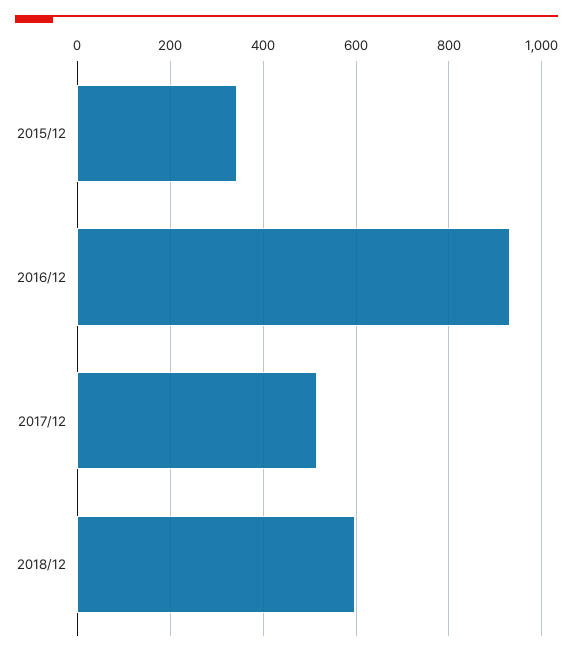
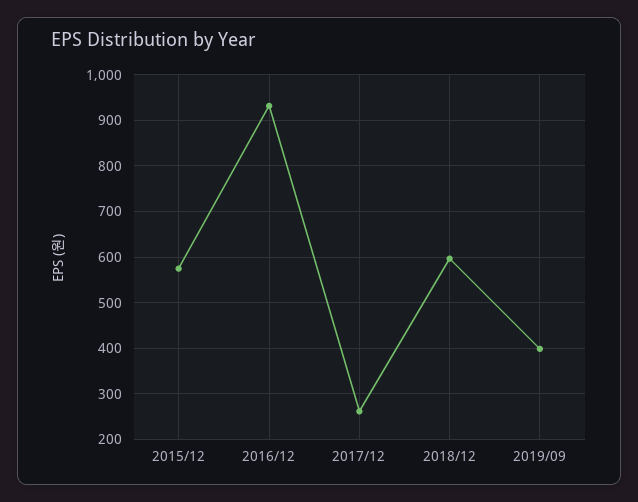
2015/12: 340 -> 580
2017/12: 520 -> 260
2019/09: none -> 400

